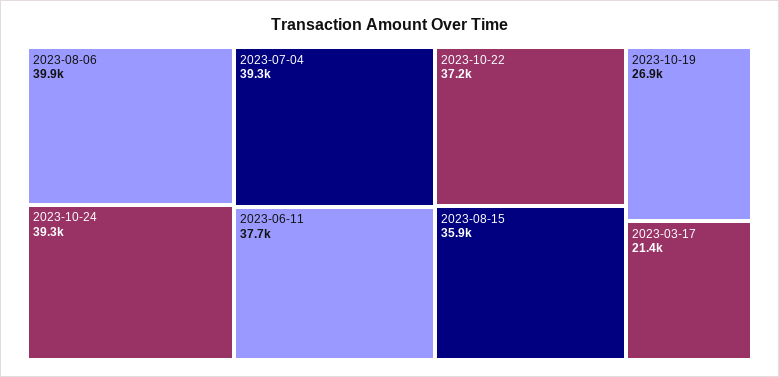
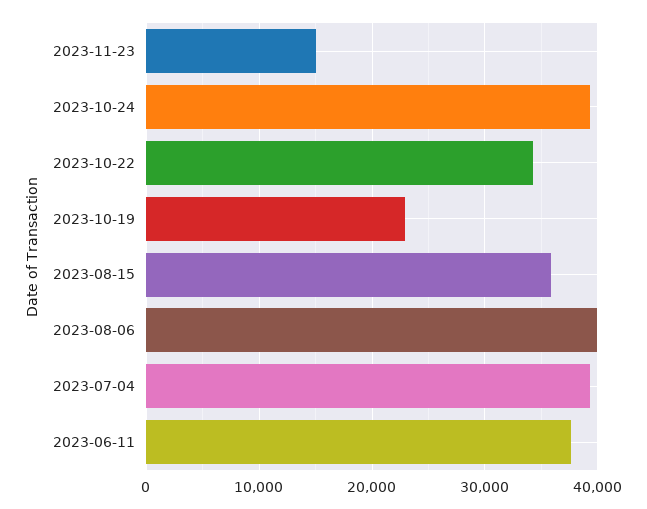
2023-10-22: 37200 -> 34000
2023-10-19: 26900 -> 23000
2023-03-17: 21400 -> none
2023-11-23: none -> 15000

